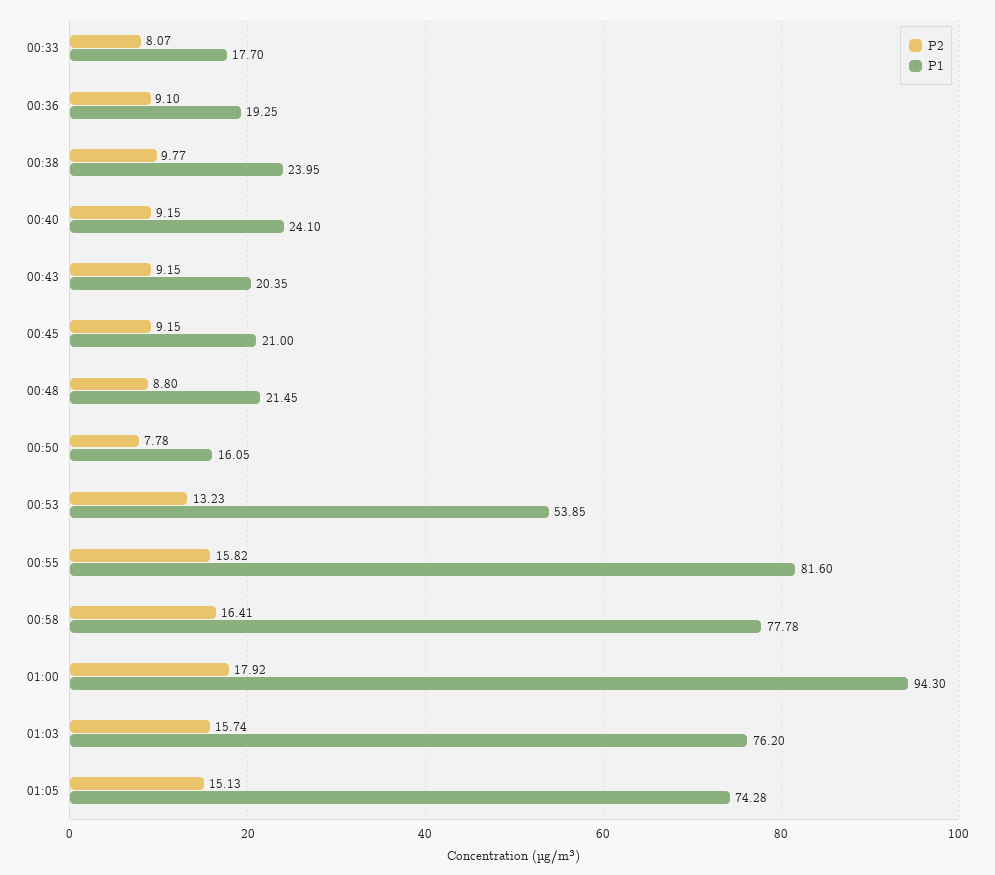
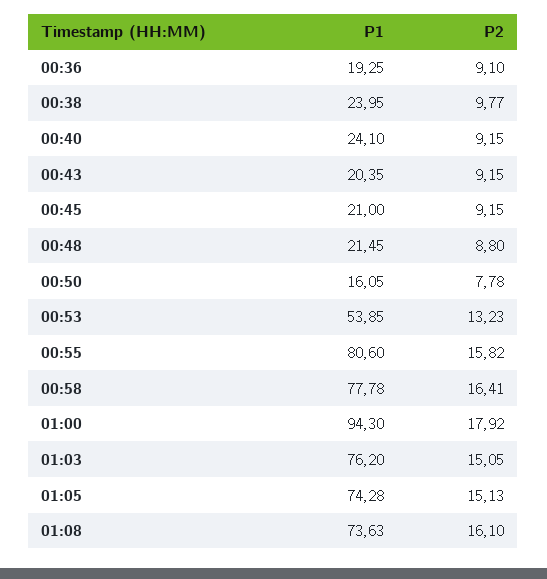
P2, 00:33: 8.07 -> none
P1, 00:33: 17.7 -> none
P1, 00:55: 81.6 -> 80.6
P2, 01:03: 15.74 -> 15.05
P1, 01:08: none -> 73.63
P2, 01:08: none -> 16.1

